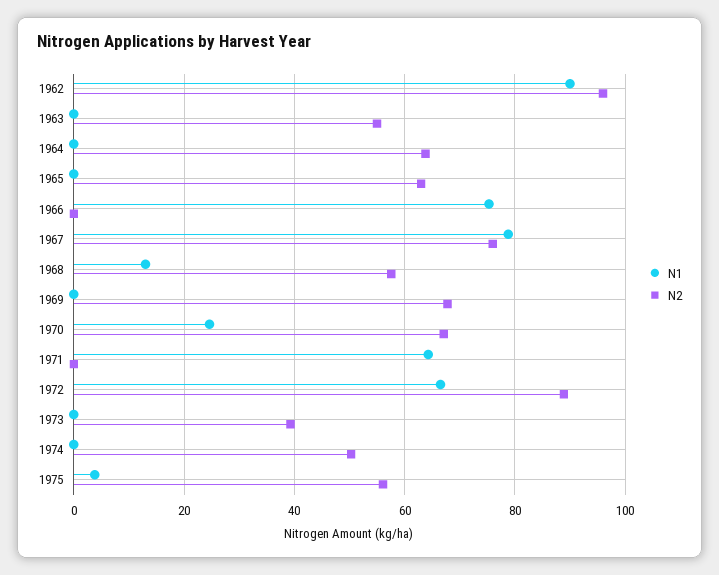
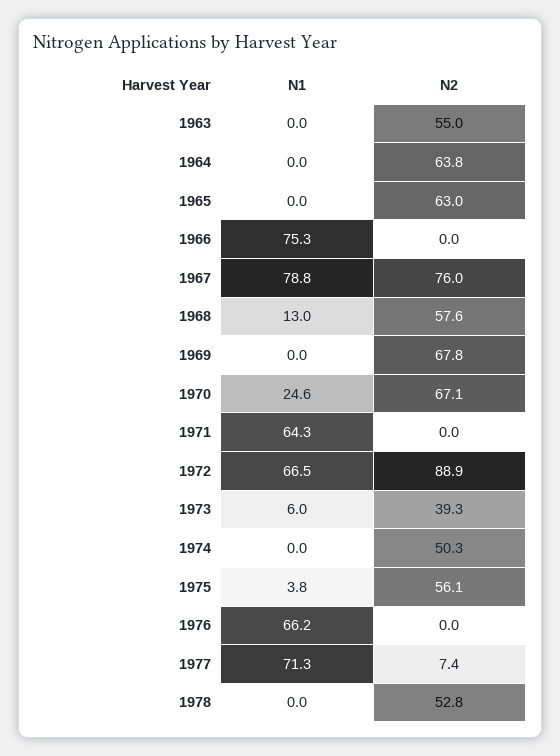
N1, 1962: 90 -> none
N2, 1962: 96 -> none
N1, 1973: 0 -> 6
N1, 1976: none -> 66.2
N2, 1976: none -> 0
N1, 1977: none -> 71.3
N2, 1977: none -> 7.4
N1, 1978: none -> 0
N2, 1978: none -> 52.8

